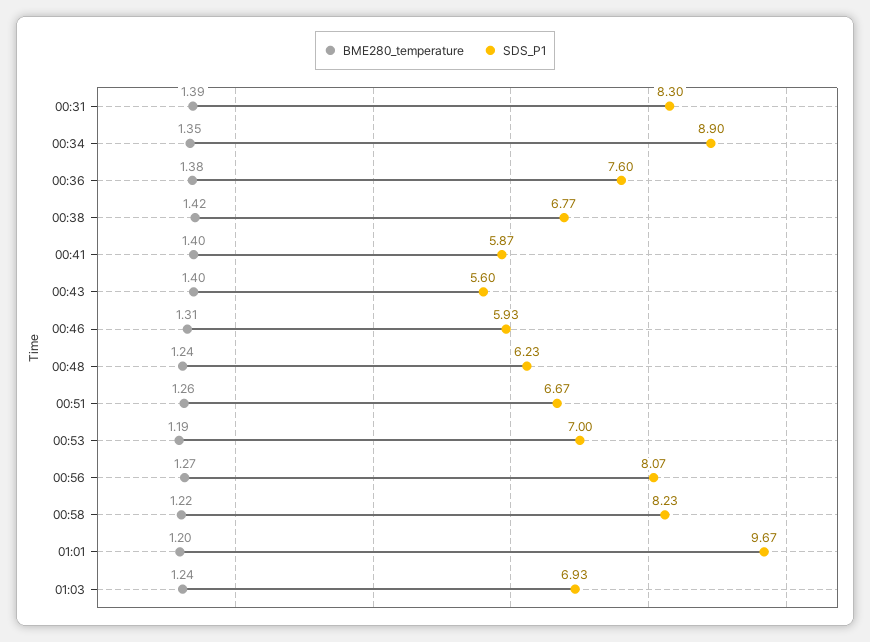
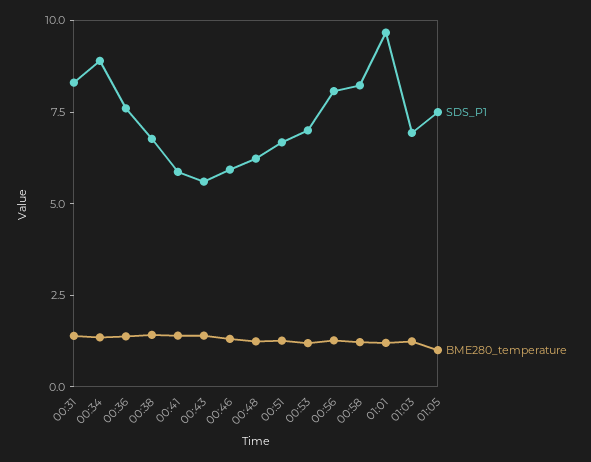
SDS_P1, 01:05: none -> 7.5
BME280_temperature, 01:05: none -> 1

